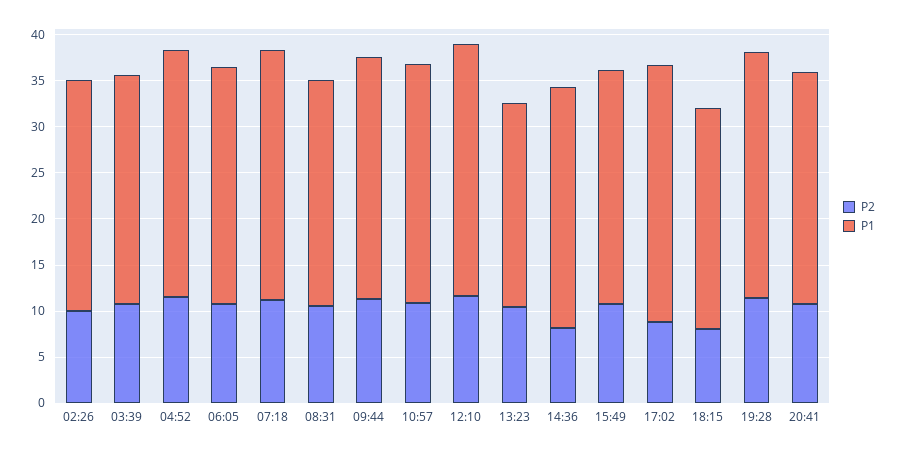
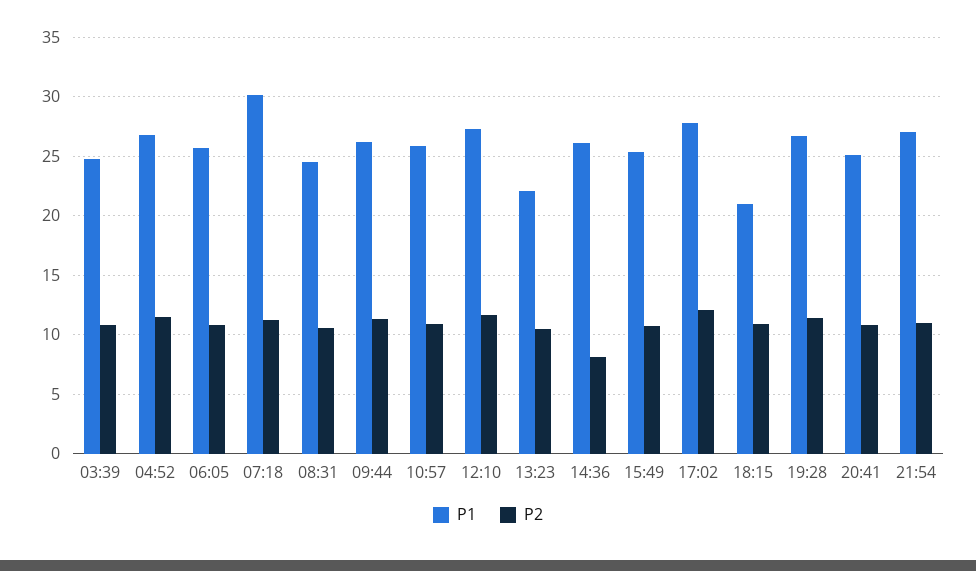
P2, 02:26: 10 -> none
P1, 02:26: 25 -> none
P1, 07:18: 27 -> 30
P2, 17:02: 9 -> 12
P2, 18:15: 8 -> 11
P1, 18:15: 24 -> 21
P1, 21:54: none -> 27
P2, 21:54: none -> 11

